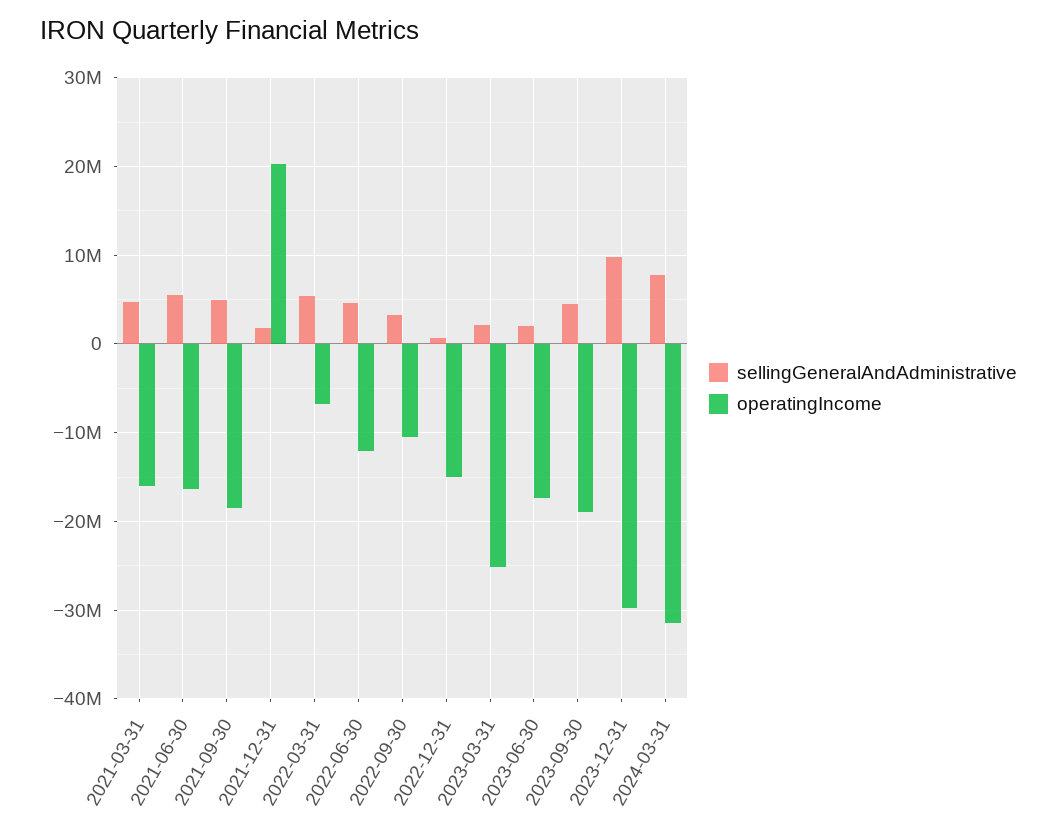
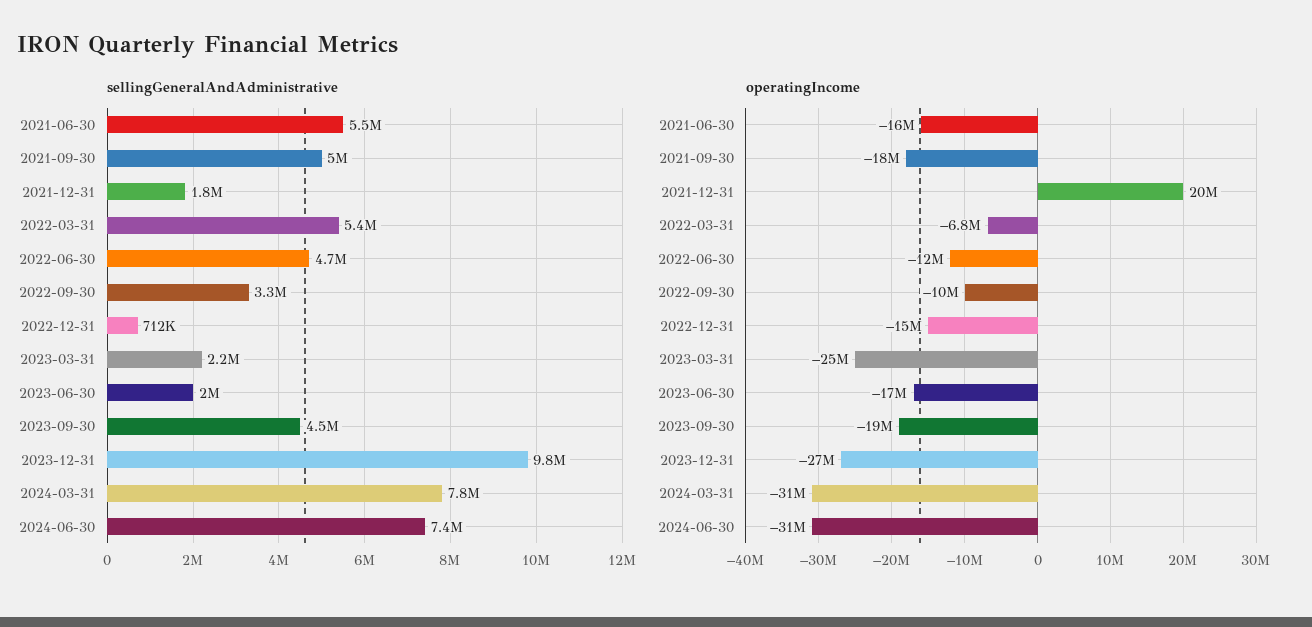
sellingGeneralAndAdministrative, 2021-03-31: 5000000 -> none
operatingIncome, 2021-03-31: -16000000 -> none
operatingIncome, 2023-12-31: -30000000 -> -27000000
sellingGeneralAndAdministrative, 2024-06-30: none -> 7400000
operatingIncome, 2024-06-30: none -> -31000000

